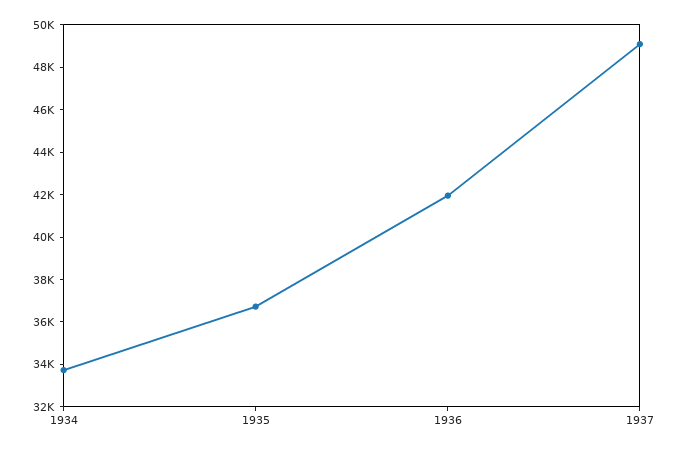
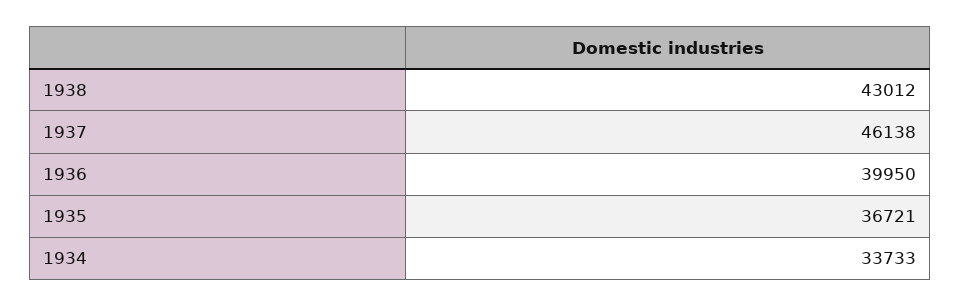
1936: 42000 -> 39950
1937: 49000 -> 46138
1938: none -> 43012

